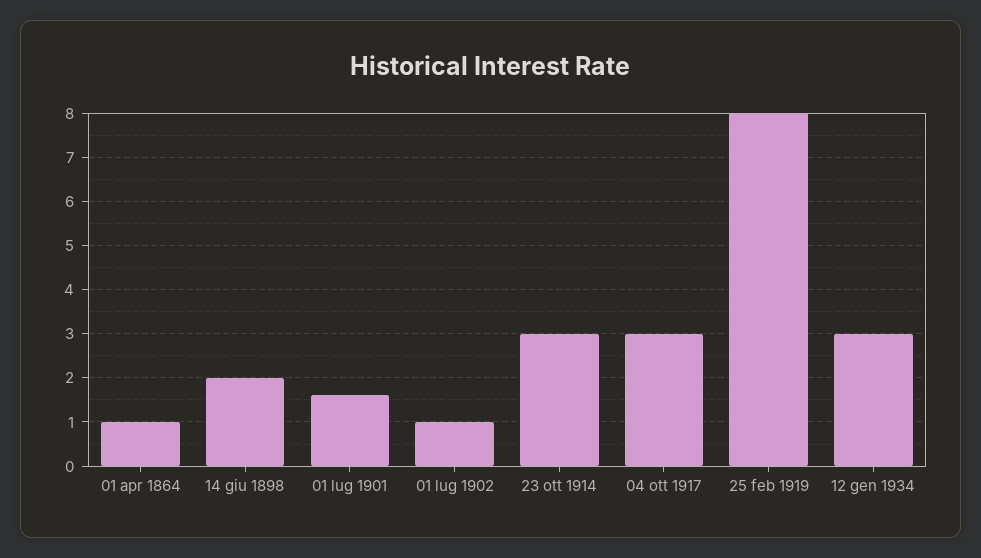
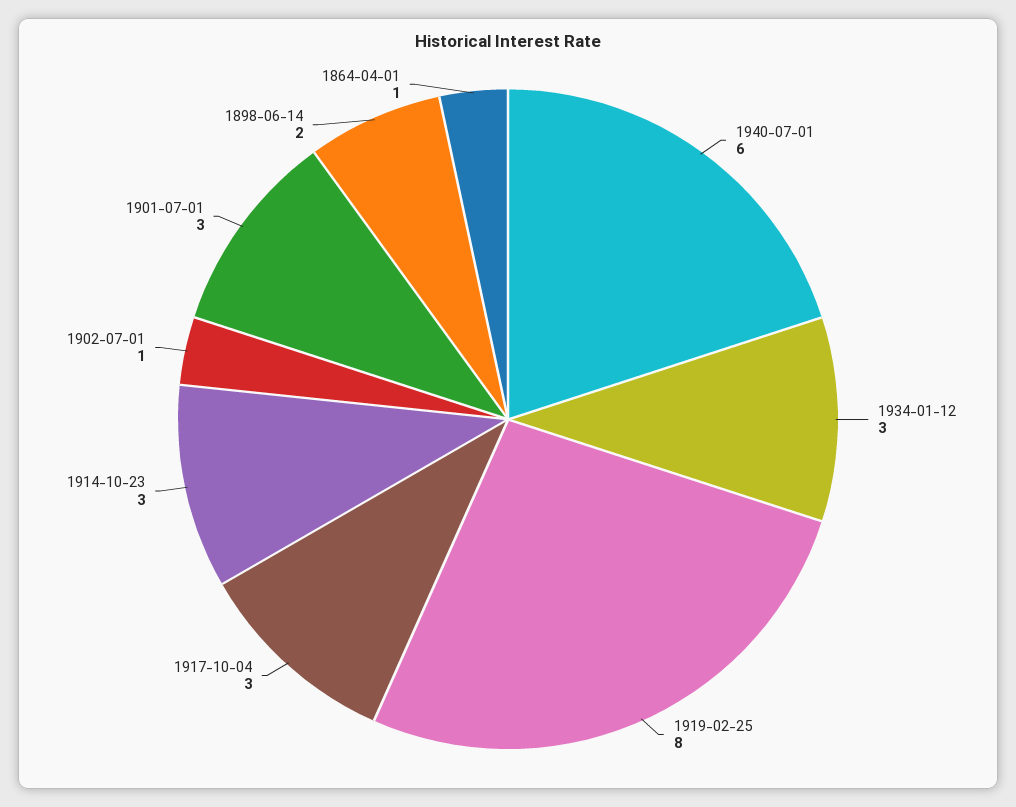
01 lug 1901: 1.5 -> 3
1940-07-01: none -> 6

